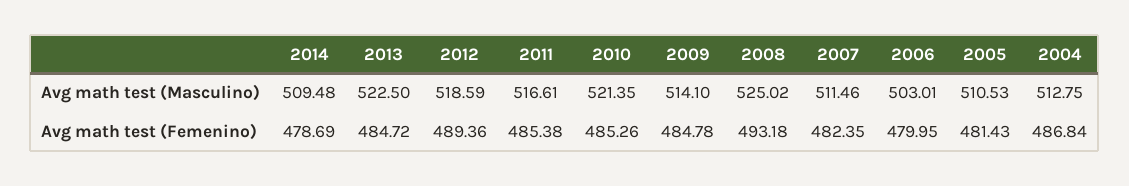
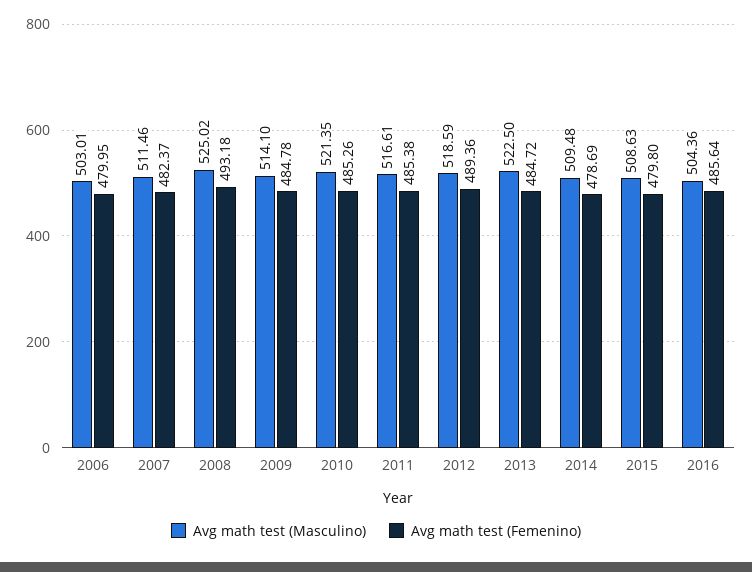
Avg math test (Masculino), 2005: 510.53 -> none
Avg math test (Masculino), 2004: 512.75 -> none
Avg math test (Femenino), 2007: 482.35 -> 482.37
Avg math test (Femenino), 2005: 481.43 -> none
Avg math test (Femenino), 2004: 486.84 -> none
Avg math test (Masculino), 2015: none -> 508.63
Avg math test (Femenino), 2015: none -> 479.8
Avg math test (Masculino), 2016: none -> 504.36
Avg math test (Femenino), 2016: none -> 485.64

